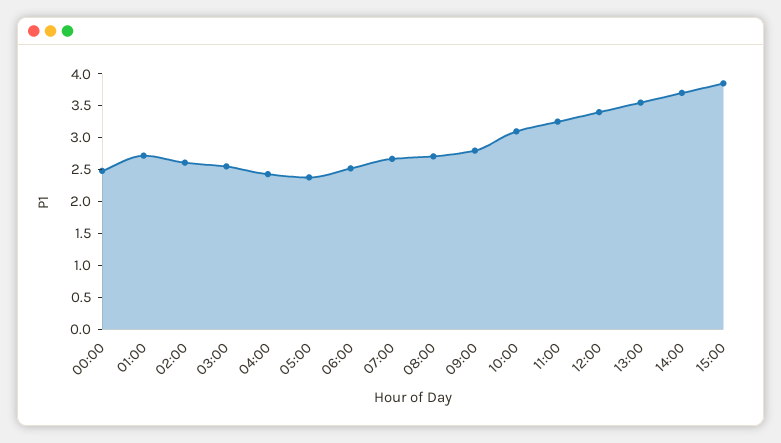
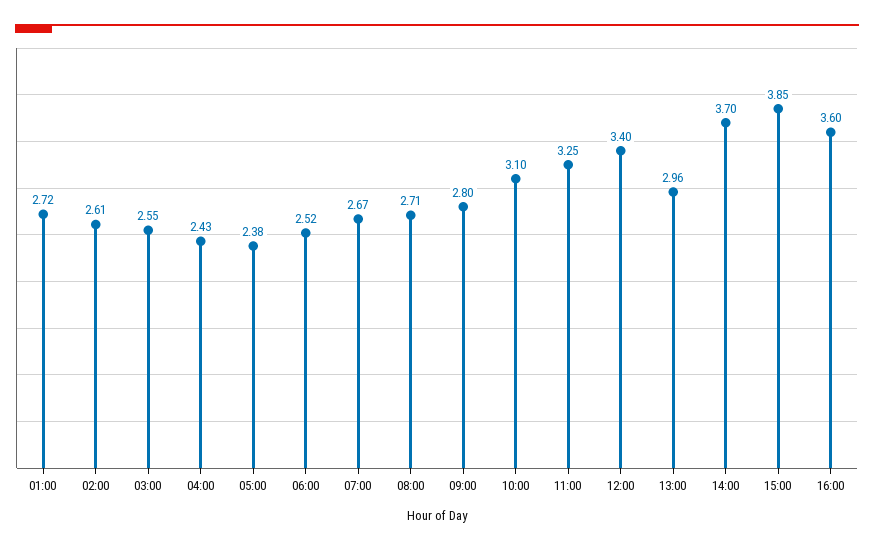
00:00: 2.5 -> none
13:00: 3.5 -> 2.96
16:00: none -> 3.6

